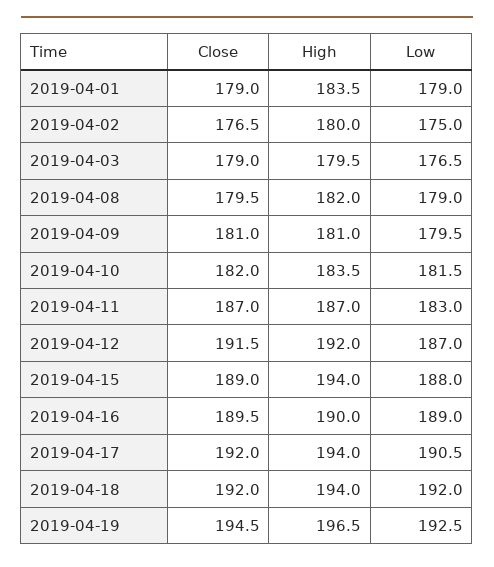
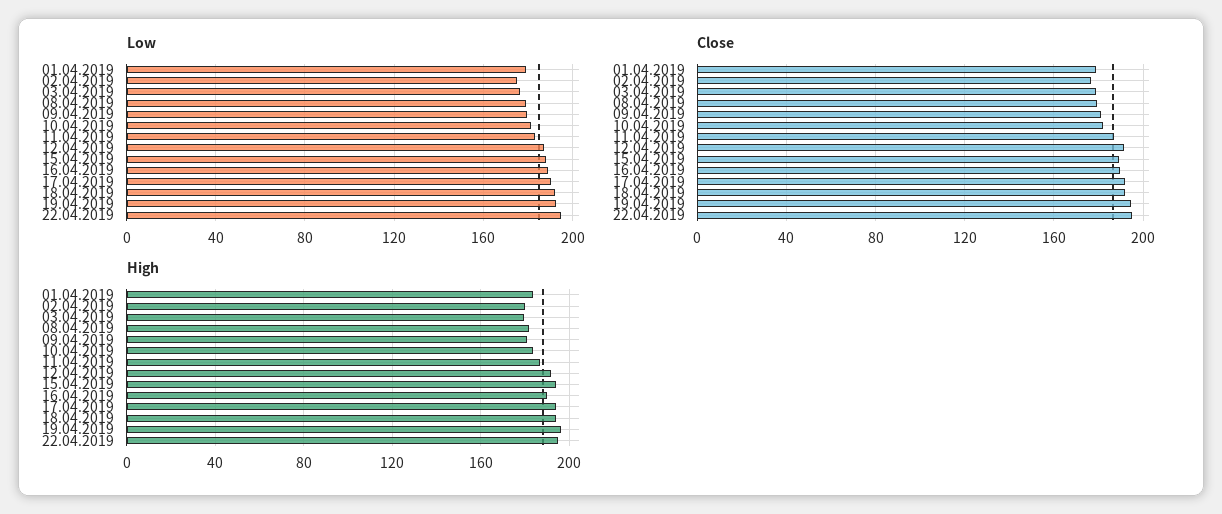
Low, 22.04.2019: none -> 195
Close, 22.04.2019: none -> 195
High, 22.04.2019: none -> 195

